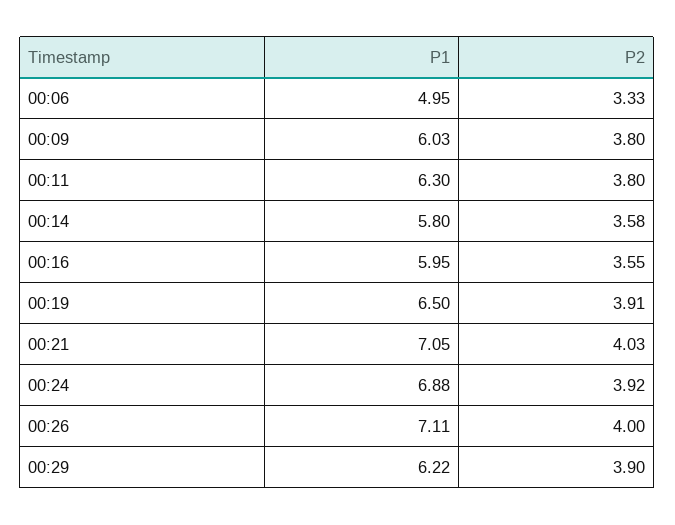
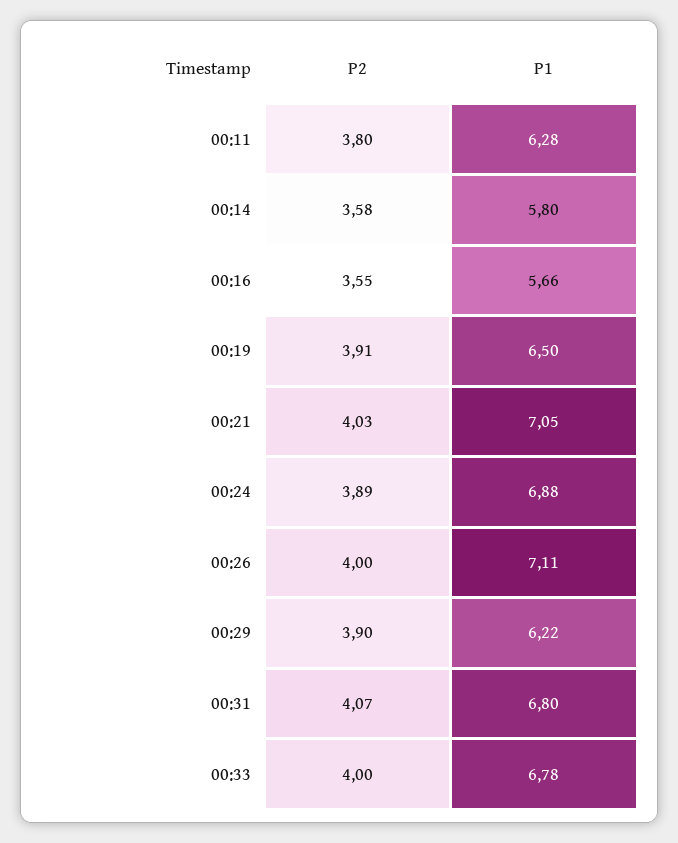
P1, 00:06: 4.95 -> none
P2, 00:06: 3.33 -> none
P1, 00:09: 6.03 -> none
P2, 00:09: 3.8 -> none
P1, 00:11: 6.3 -> 6.28
P1, 00:16: 5.95 -> 5.66
P2, 00:24: 3.92 -> 3.89
P2, 00:31: none -> 4.07
P1, 00:31: none -> 6.8
P2, 00:33: none -> 4
P1, 00:33: none -> 6.78

